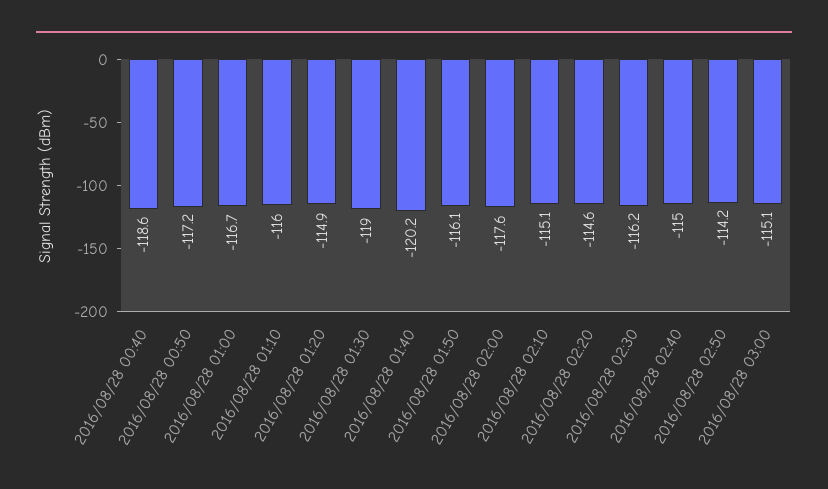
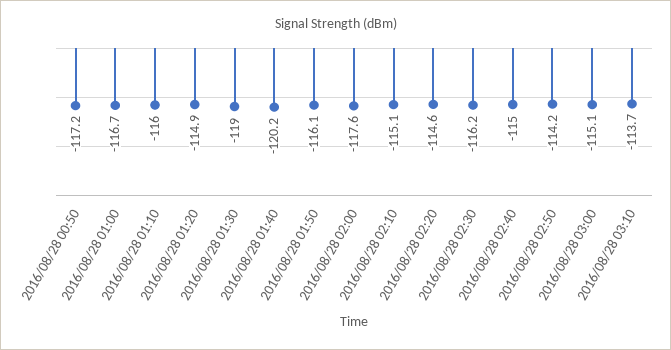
2016/08/28 00:40: -118.6 -> none
2016/08/28 03:10: none -> -113.7

